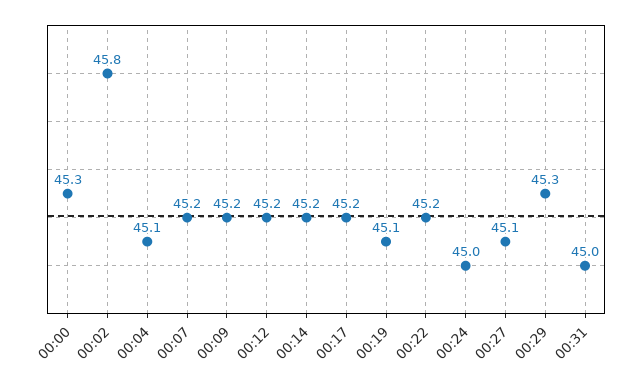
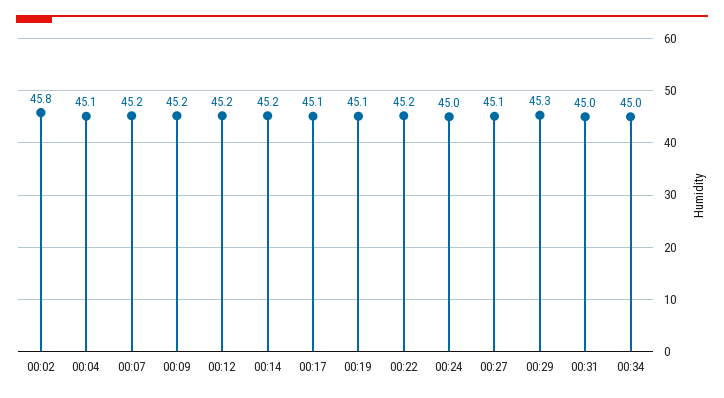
00:00: 45.3 -> none
00:17: 45.2 -> 45.1
00:34: none -> 45

